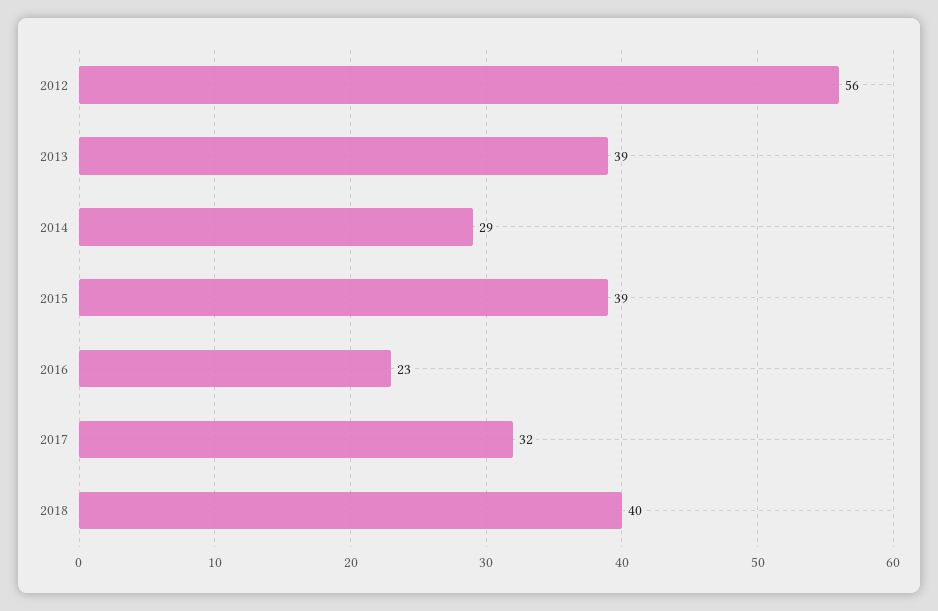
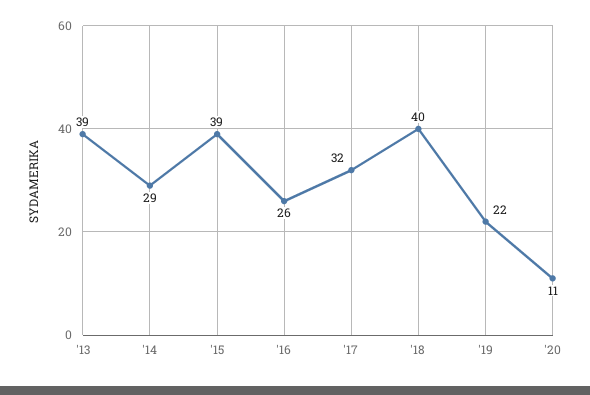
2012: 56 -> none
2016: 23 -> 26
'19: none -> 22
'20: none -> 11

